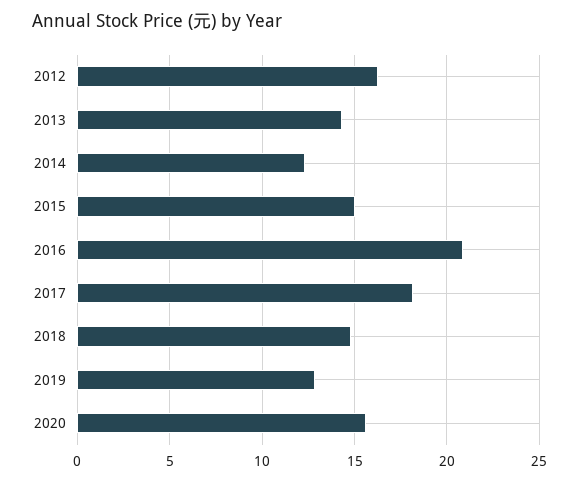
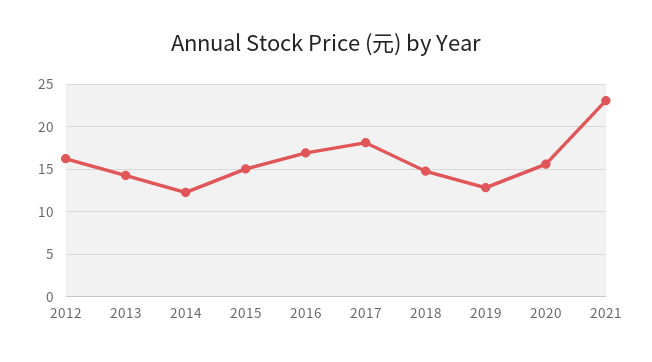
2016: 21 -> 17
2021: none -> 23

